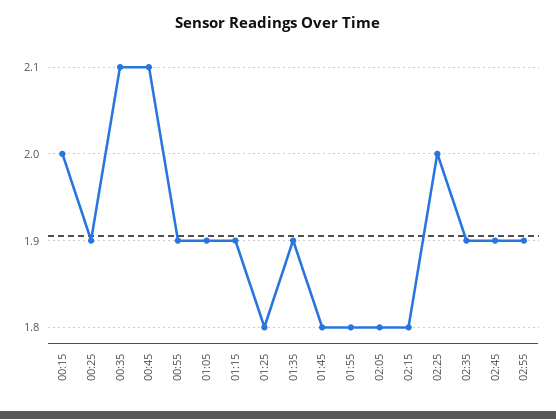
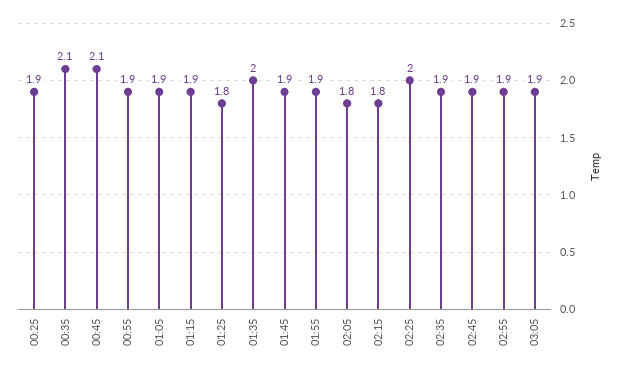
00:15: 2 -> none
01:35: 1.9 -> 2
01:45: 1.8 -> 1.9
01:55: 1.8 -> 1.9
03:05: none -> 1.9

